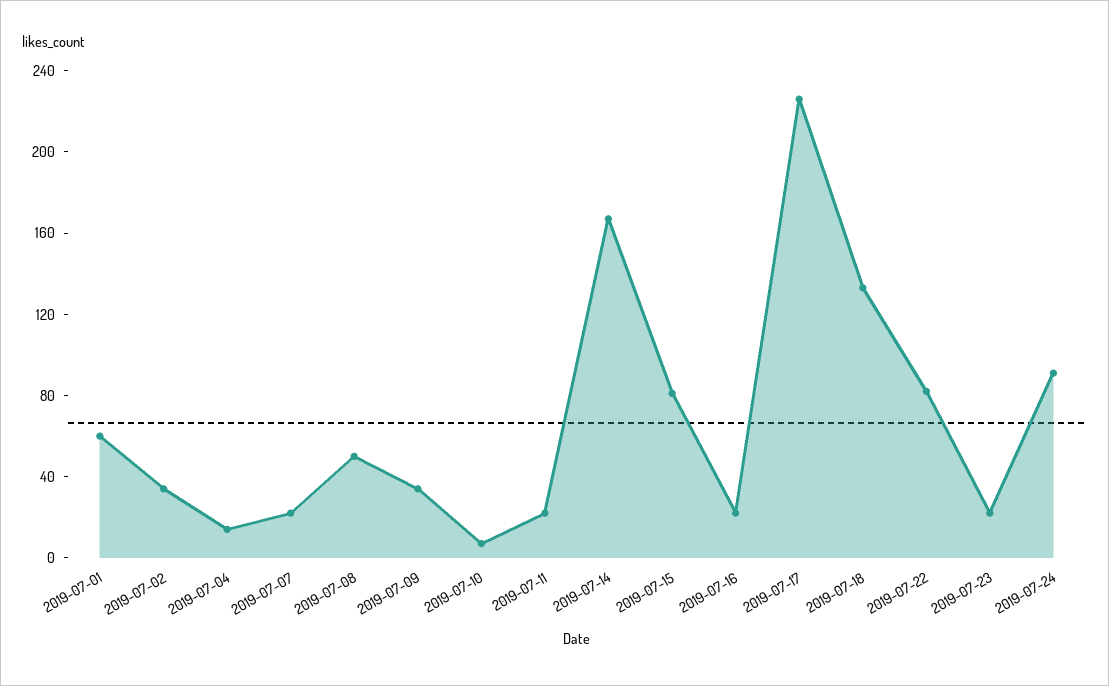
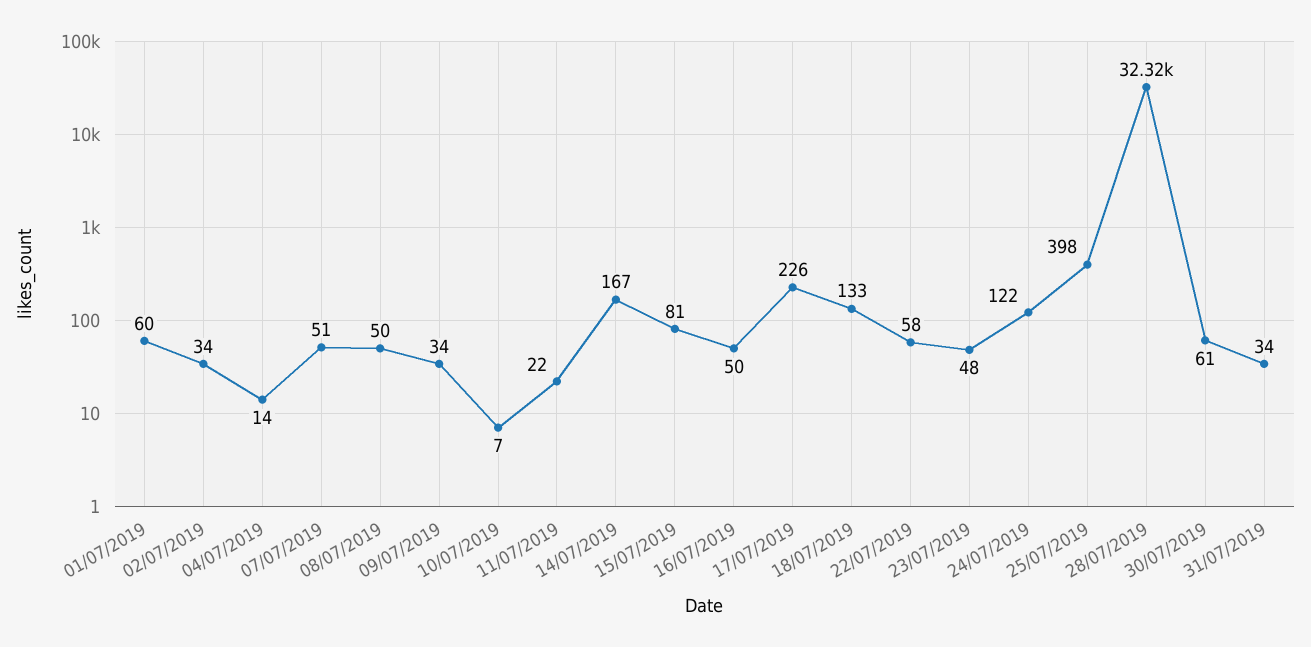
2019-07-07: 20 -> 51
2019-07-16: 20 -> 50
2019-07-22: 80 -> 58
2019-07-23: 20 -> 48
2019-07-24: 90 -> 122
25/07/2019: none -> 398
28/07/2019: none -> 32320
30/07/2019: none -> 61
31/07/2019: none -> 34

